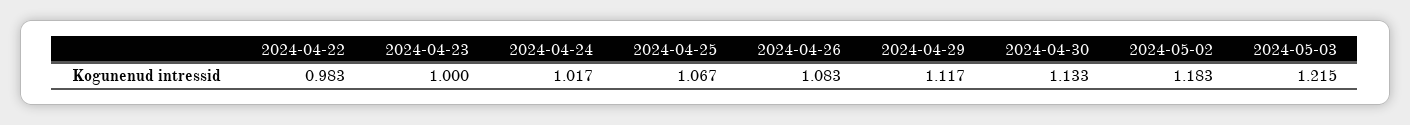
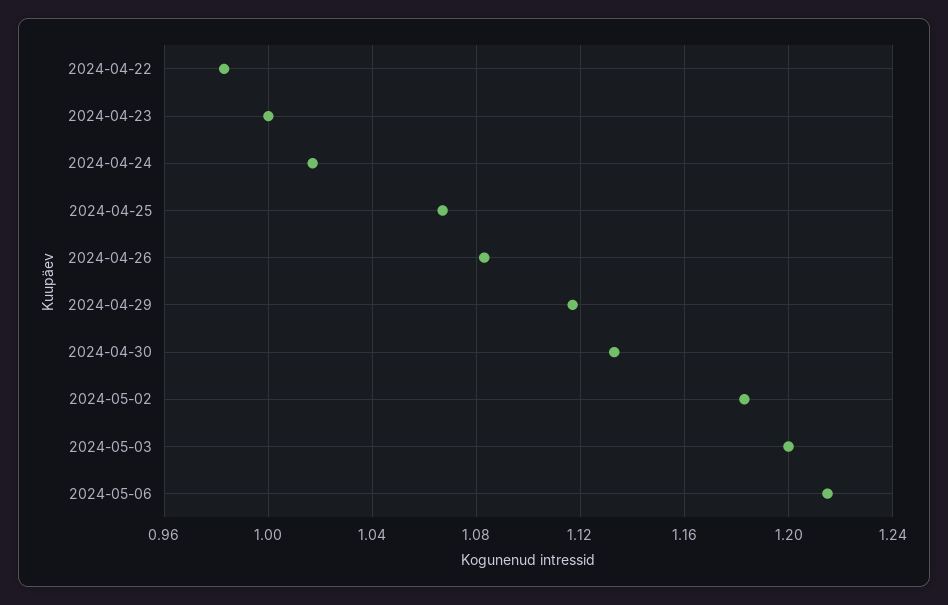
2024-05-03: 1.215 -> 1.2
2024-05-06: none -> 1.215

